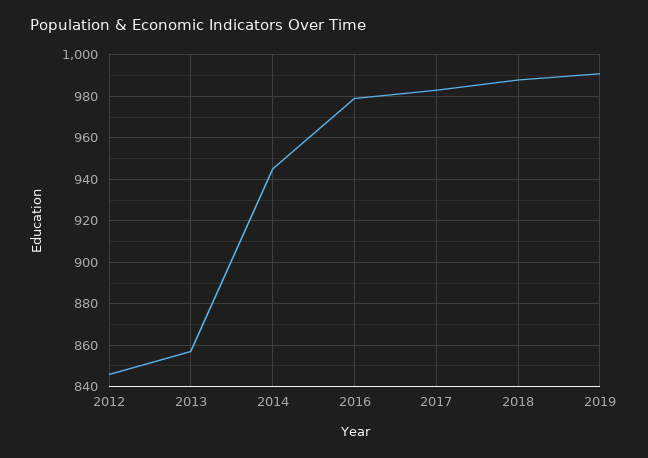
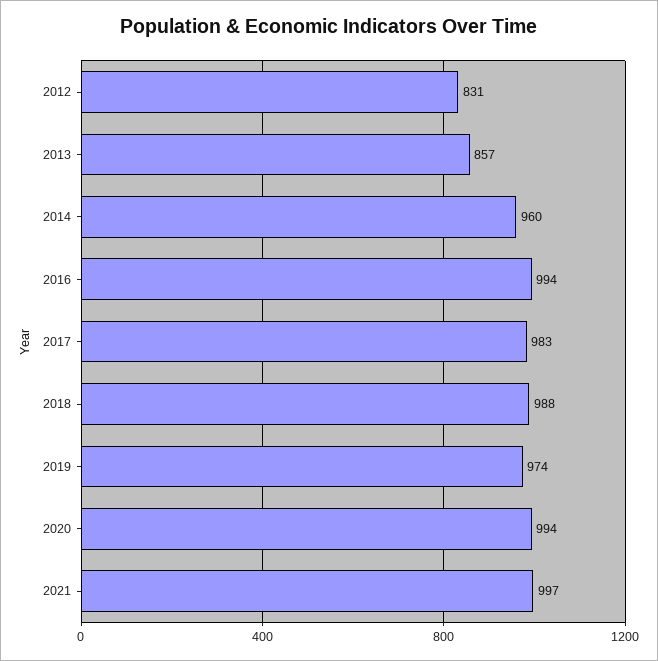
2012: 845 -> 831
2014: 945 -> 960
2016: 980 -> 994
2019: 990 -> 974
2020: none -> 994
2021: none -> 997

